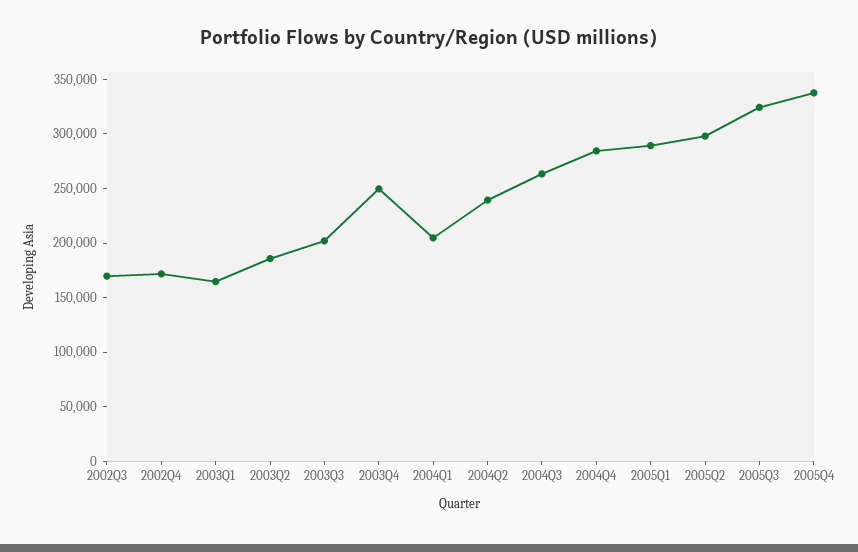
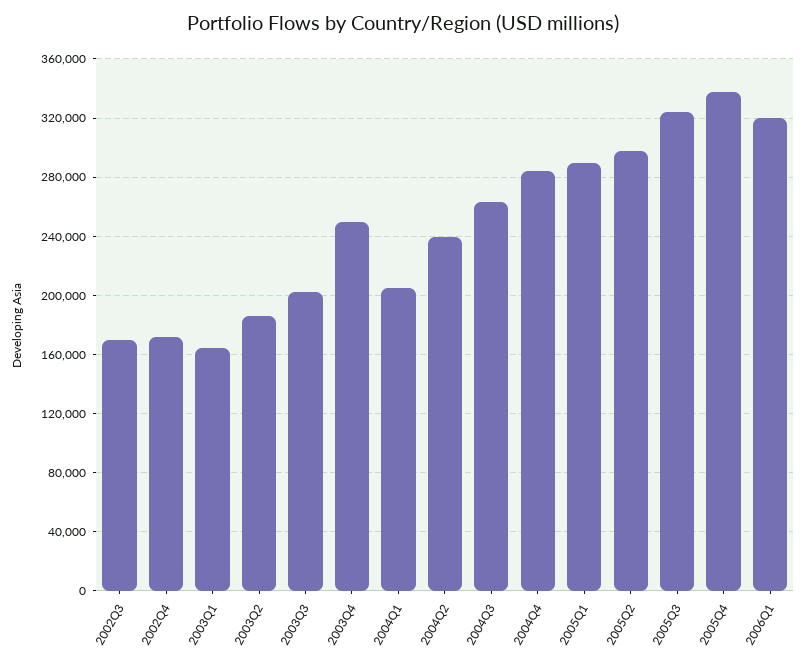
2006Q1: none -> 320000

